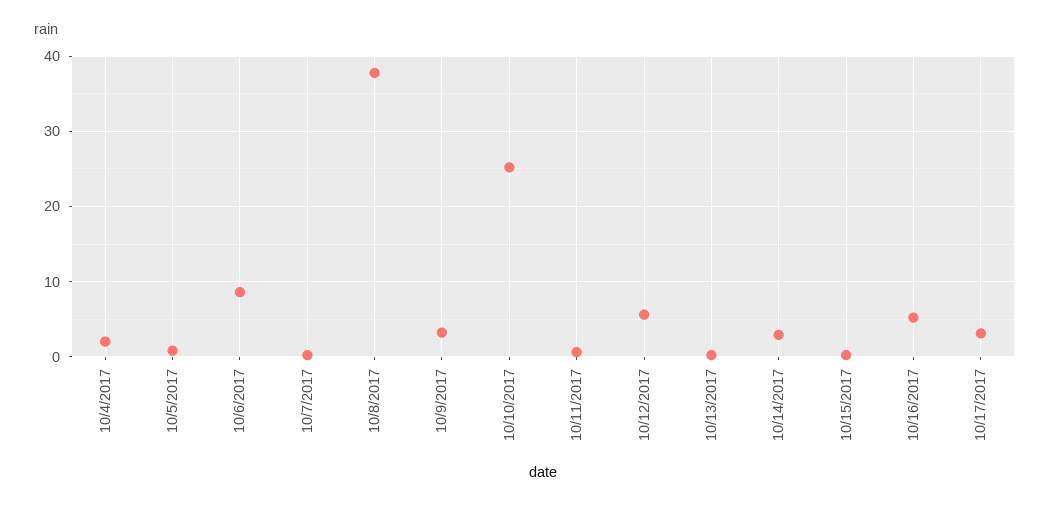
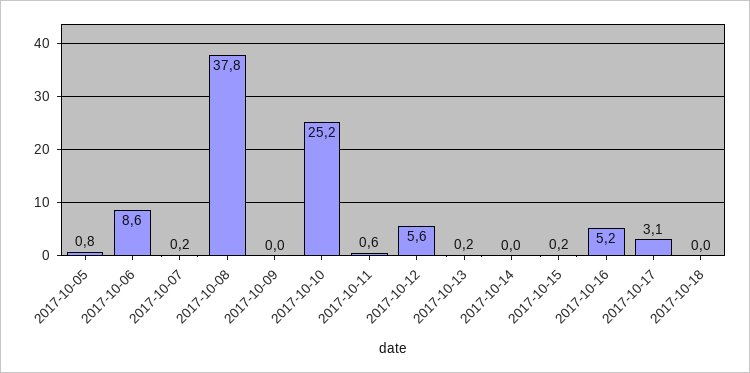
10/4/2017: 2 -> none
10/9/2017: 3 -> 0
10/14/2017: 3 -> 0
2017-10-18: none -> 0

